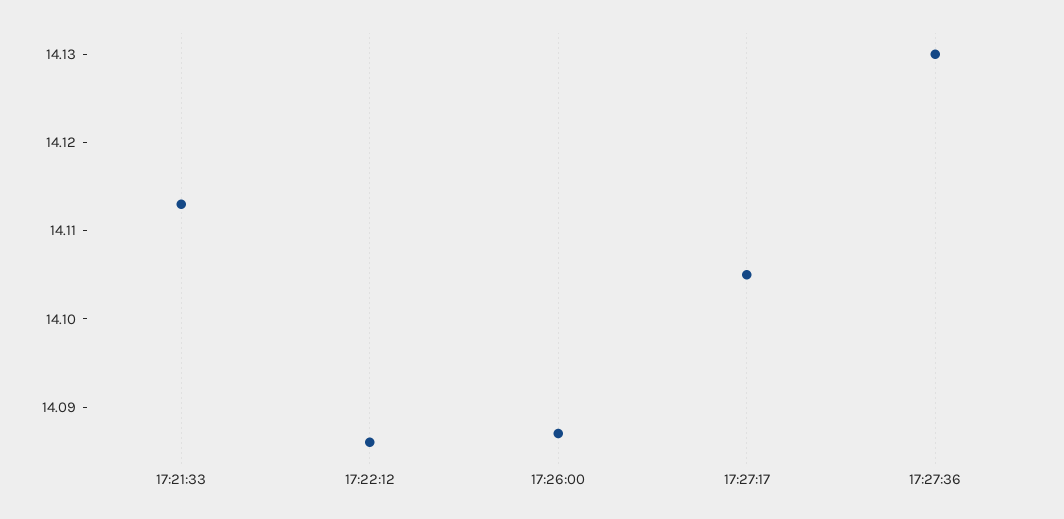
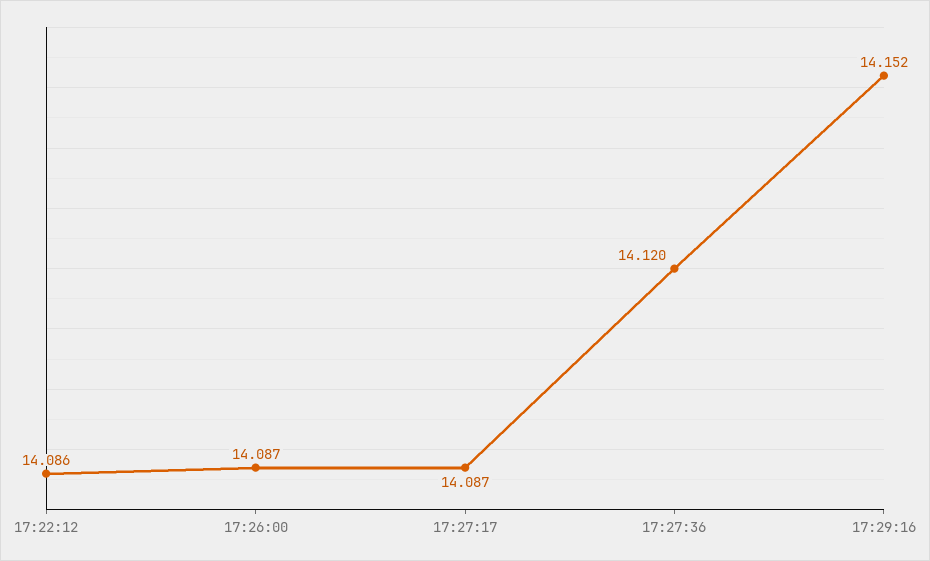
17:21:33: 14.113 -> none
17:27:17: 14.105 -> 14.087
17:27:36: 14.13 -> 14.12
17:29:16: none -> 14.152

